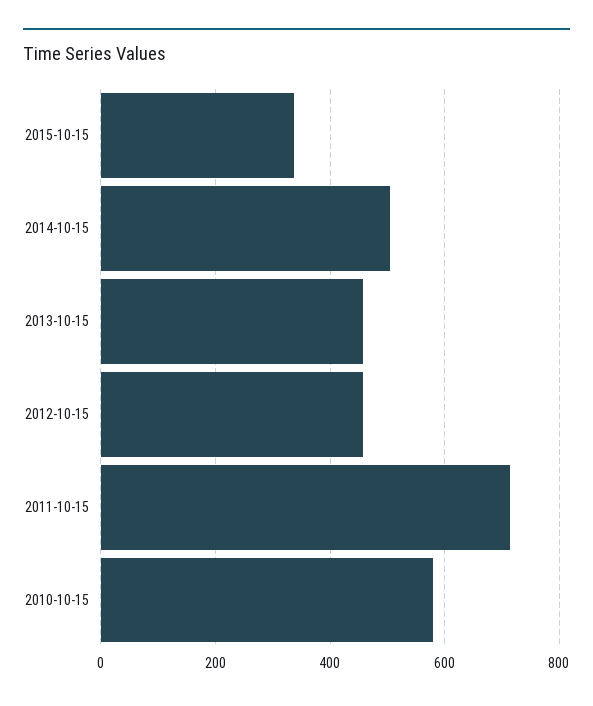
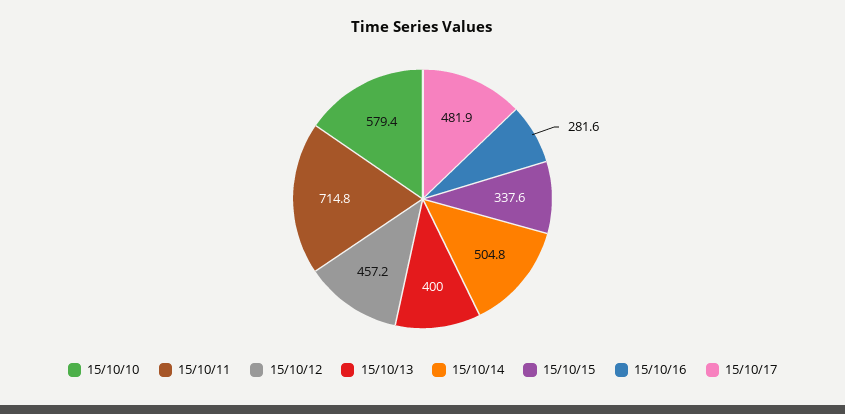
2013-10-15: 460 -> 400
15/10/16: none -> 281.6
15/10/17: none -> 481.9

